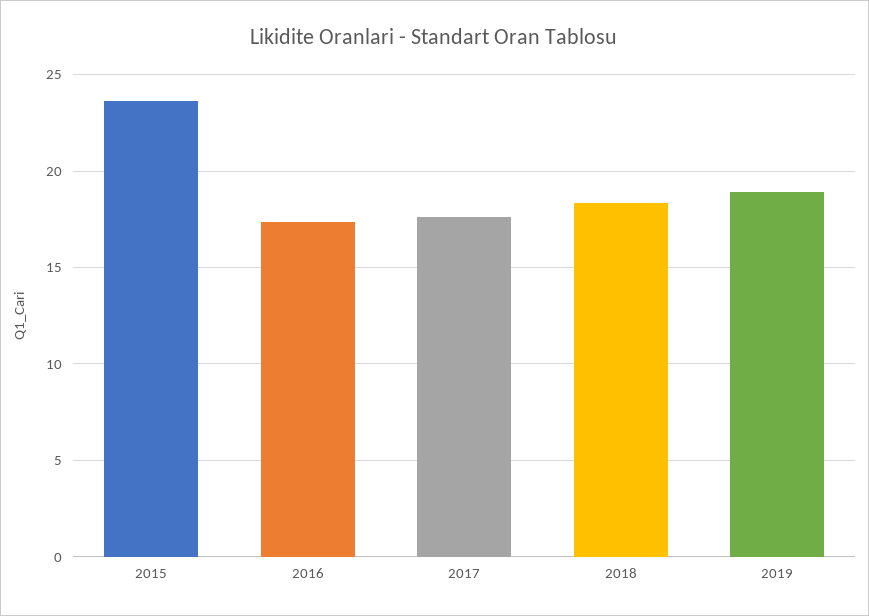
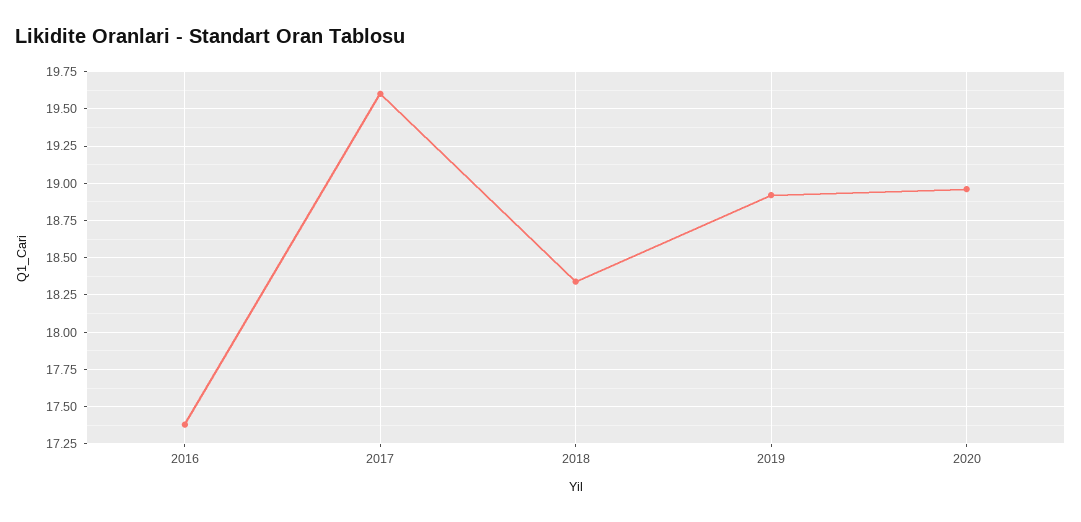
2015: 23.5 -> none
2017: 17.5 -> 19.6
2020: none -> 18.95

